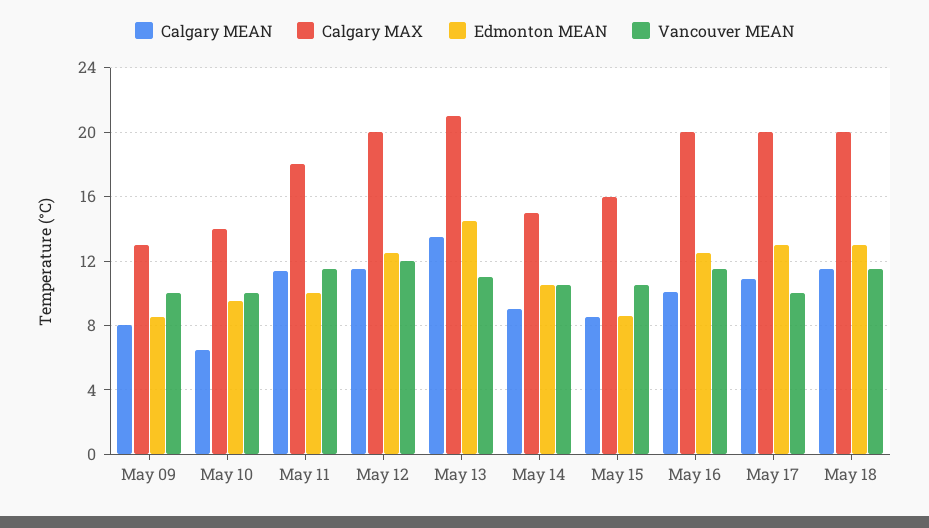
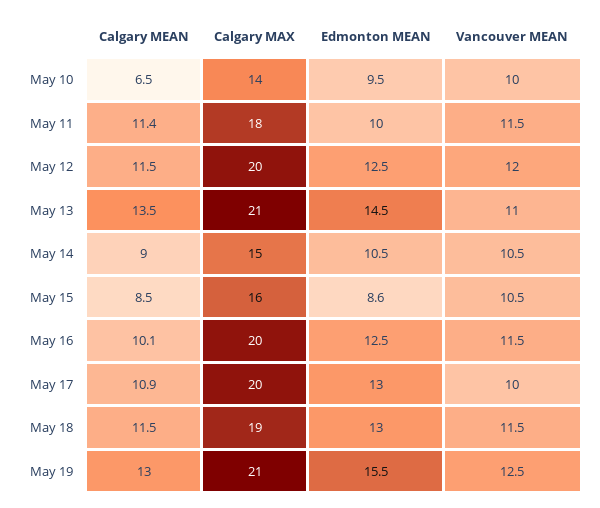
Calgary MEAN, May 09: 8 -> none
Calgary MAX, May 09: 13 -> none
Edmonton MEAN, May 09: 8.5 -> none
Vancouver MEAN, May 09: 10 -> none
Calgary MAX, May 18: 20 -> 19
Calgary MEAN, May 19: none -> 13
Calgary MAX, May 19: none -> 21
Edmonton MEAN, May 19: none -> 15.5
Vancouver MEAN, May 19: none -> 12.5

